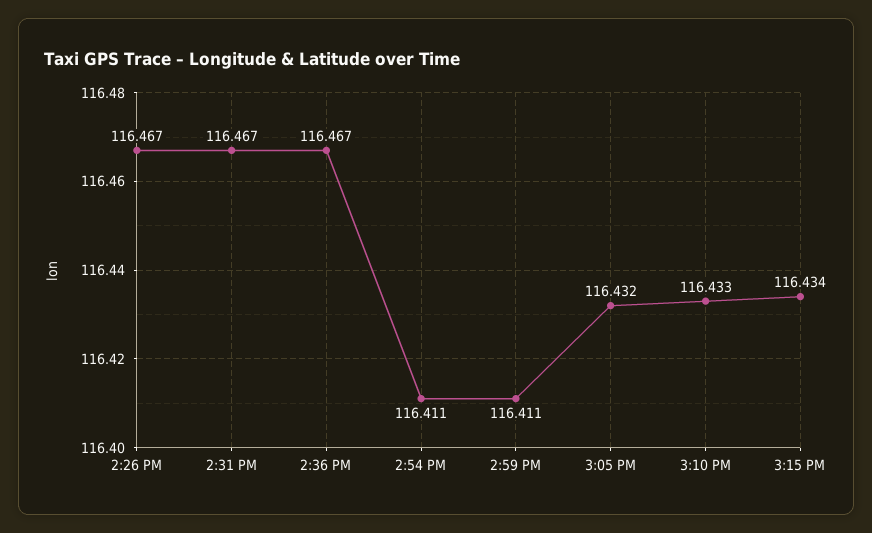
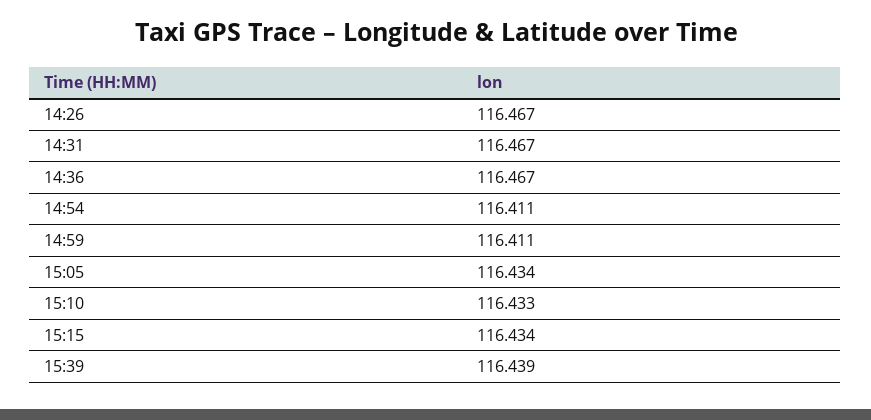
3:05 PM: 116.432 -> 116.434
15:39: none -> 116.439

